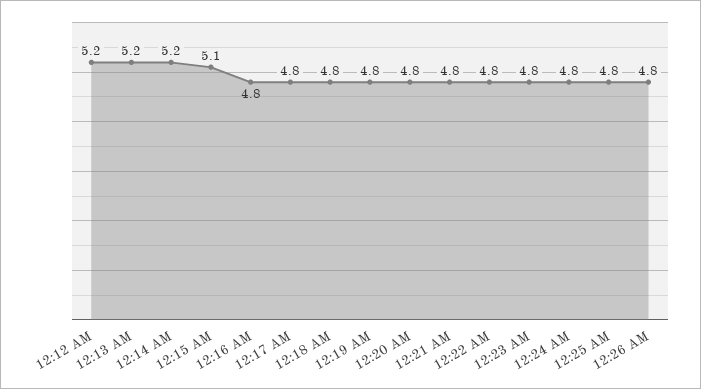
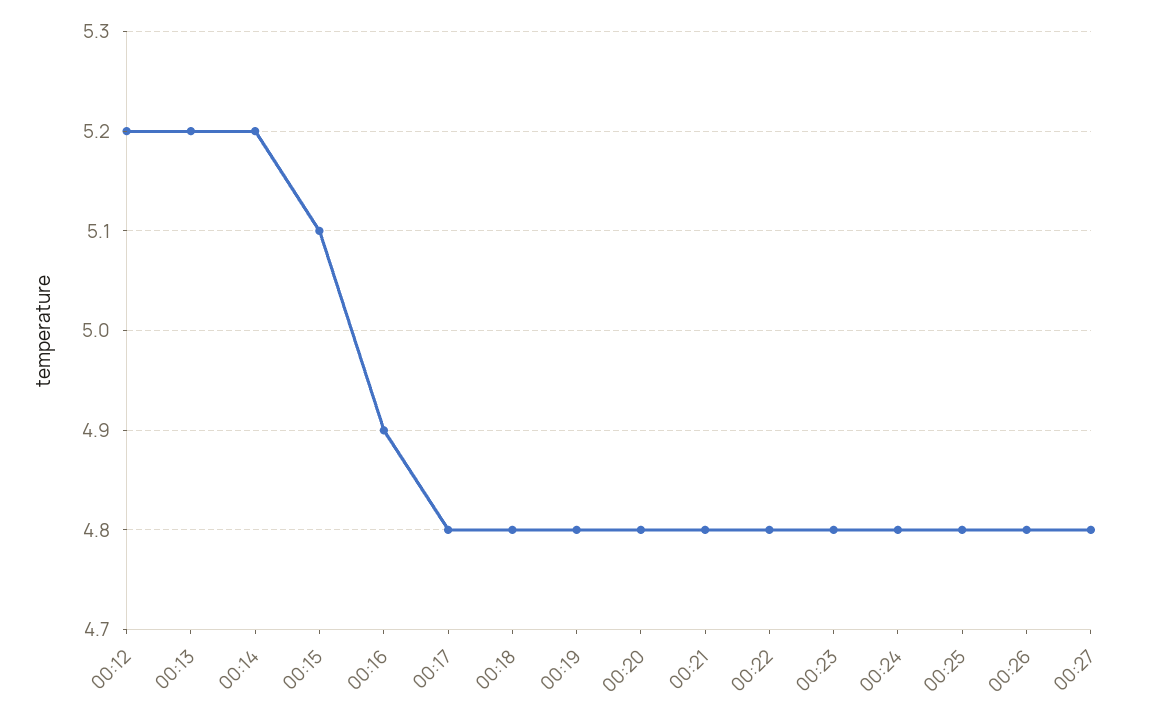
12:16 AM: 4.8 -> 4.9
00:27: none -> 4.8

